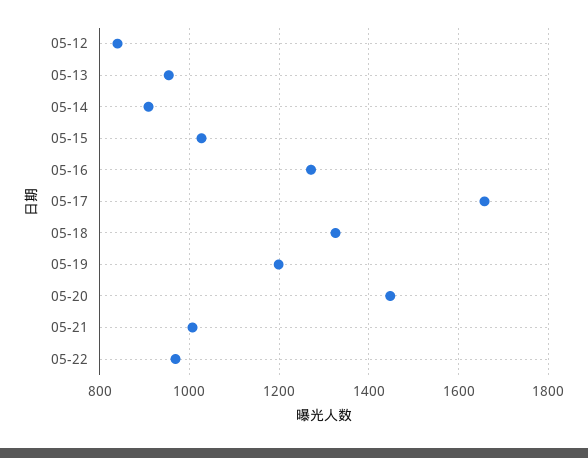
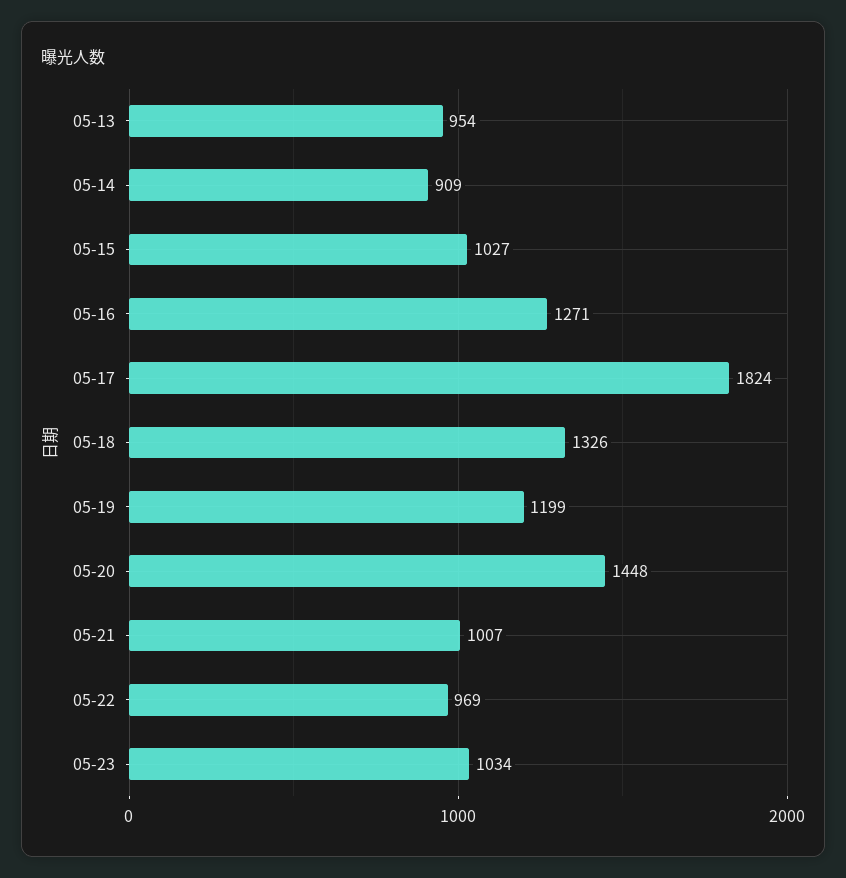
05-12: 840 -> none
05-17: 1660 -> 1824
05-23: none -> 1034

